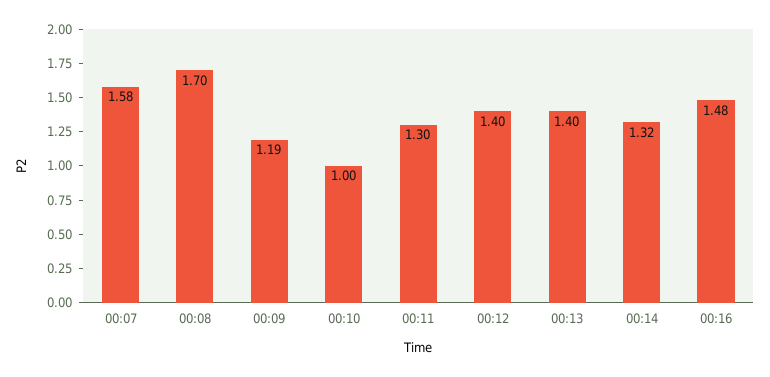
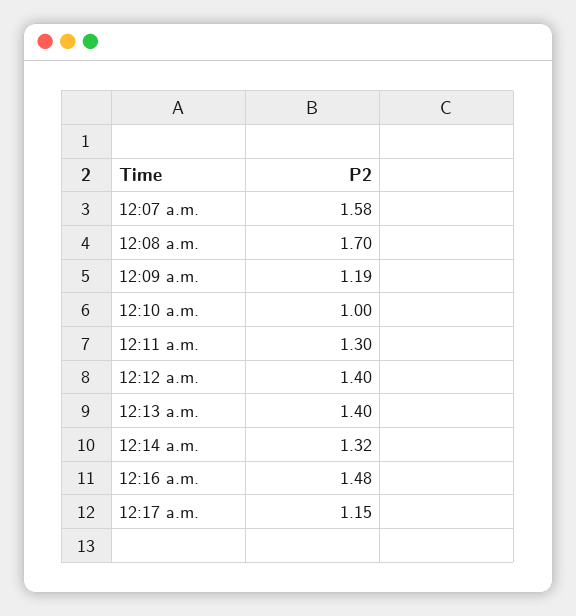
12:17 a.m.: none -> 1.15

